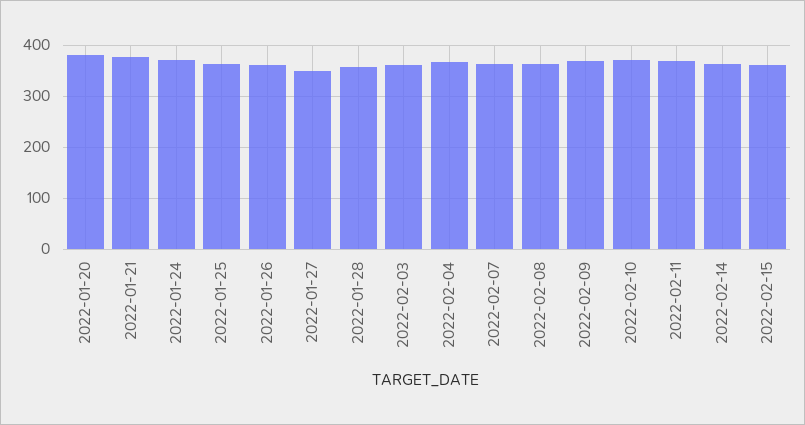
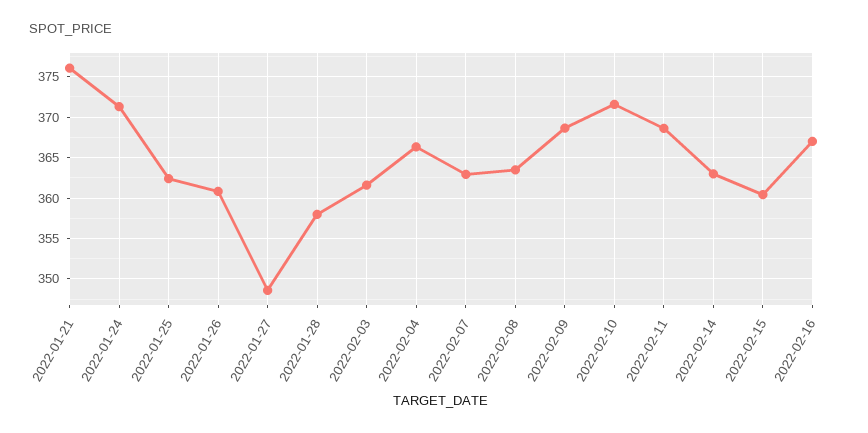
2022-01-20: 380 -> none
2022-02-16: none -> 367

